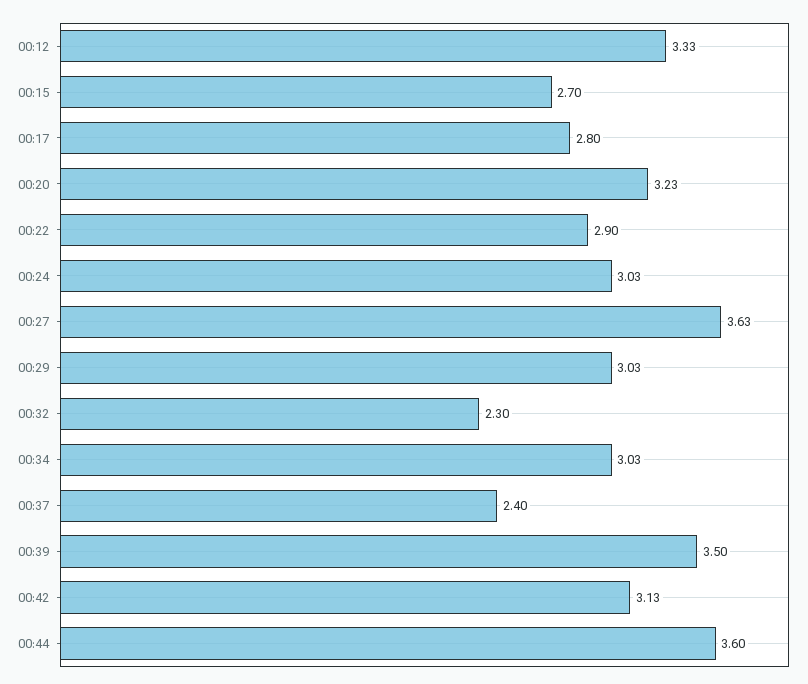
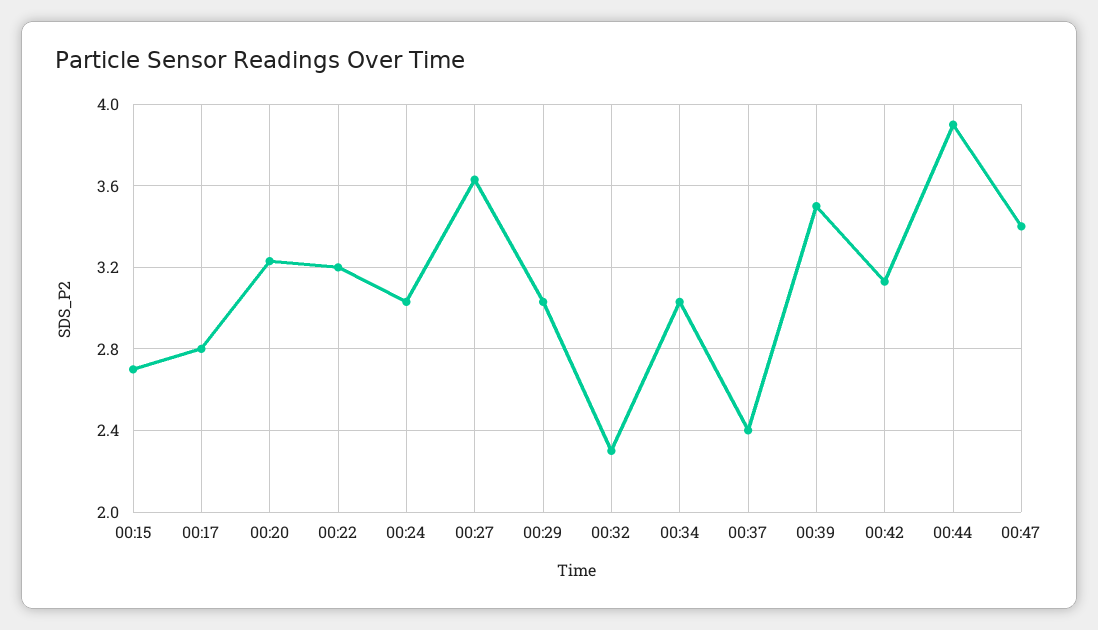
00:12: 3.33 -> none
00:22: 2.9 -> 3.2
00:44: 3.6 -> 3.9
00:47: none -> 3.4

